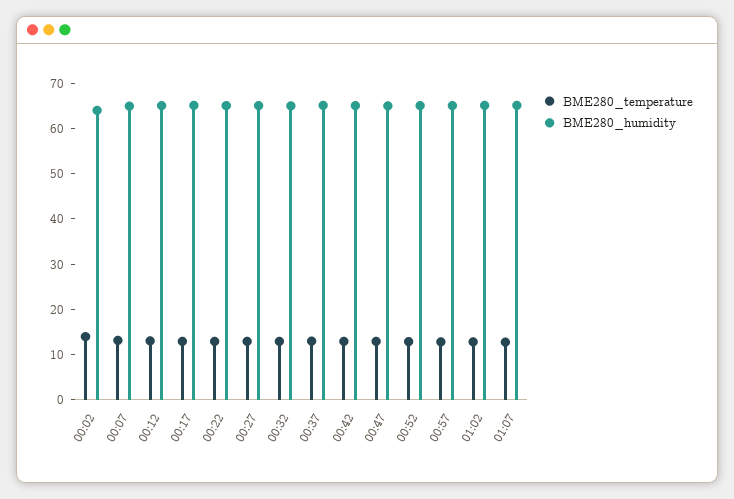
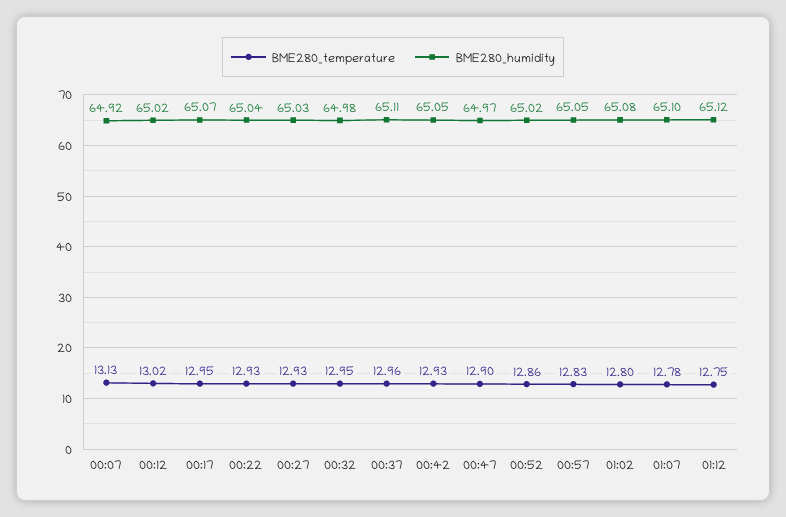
BME280_temperature, 00:02: 14 -> none
BME280_humidity, 00:02: 64 -> none
BME280_temperature, 01:12: none -> 12.75
BME280_humidity, 01:12: none -> 65.12

